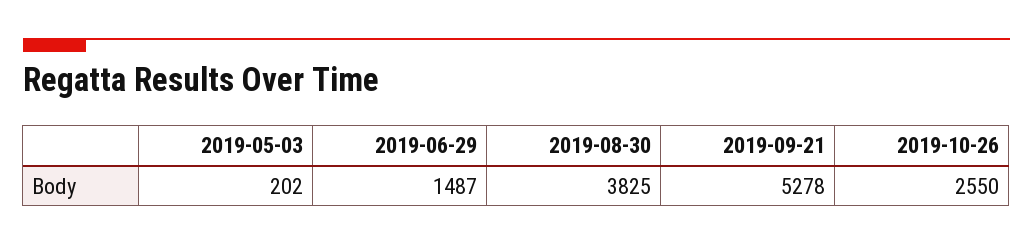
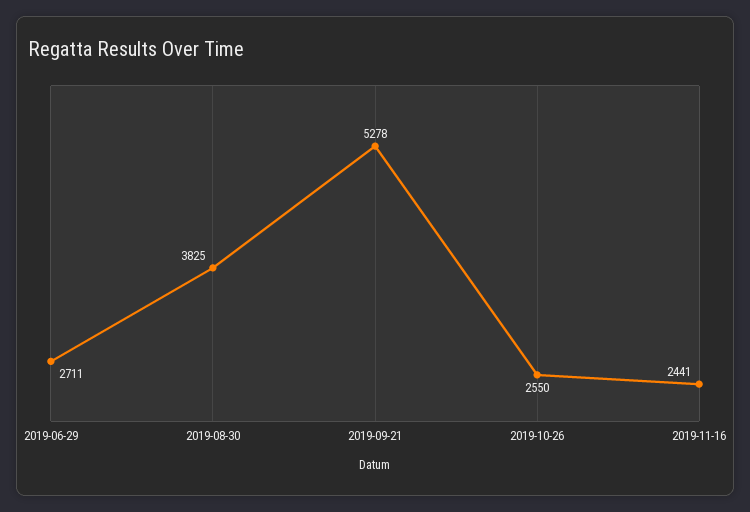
2019-05-03: 202 -> none
2019-06-29: 1487 -> 2711
2019-11-16: none -> 2441

